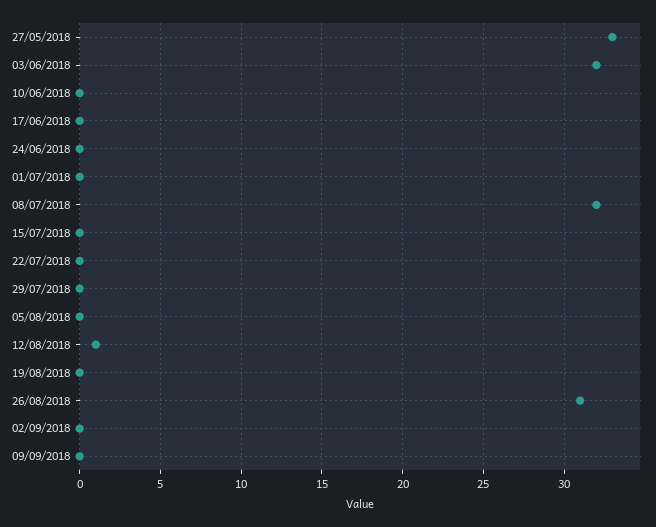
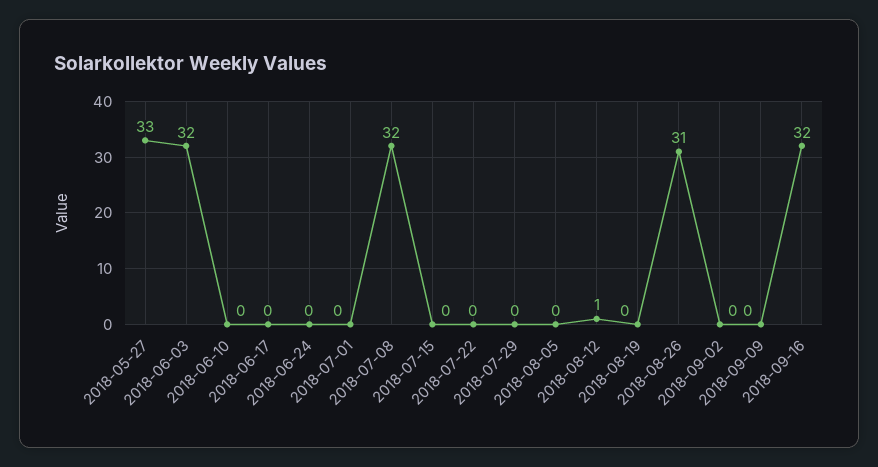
2018-09-16: none -> 32

